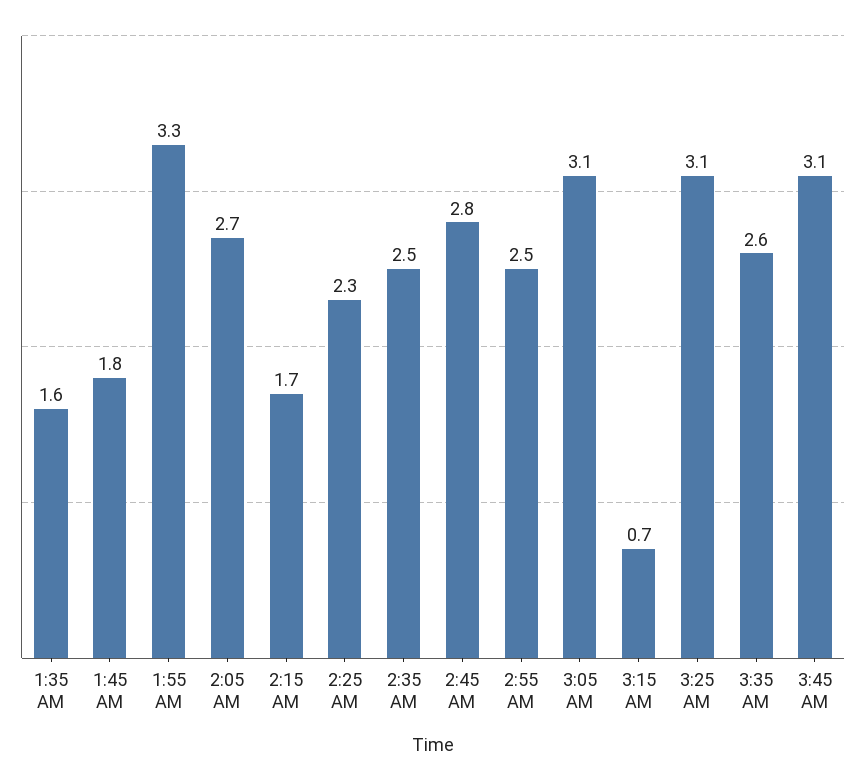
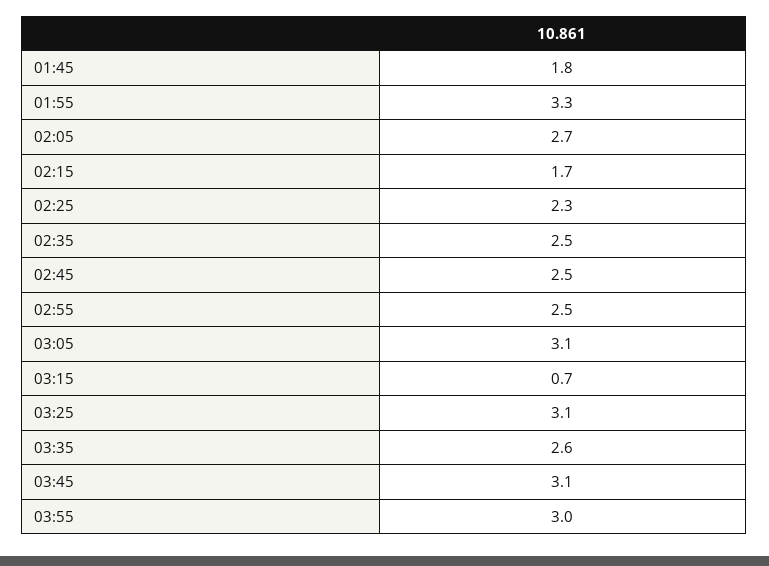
1:35 AM: 1.6 -> none
2:45 AM: 2.8 -> 2.5
03:55: none -> 3

